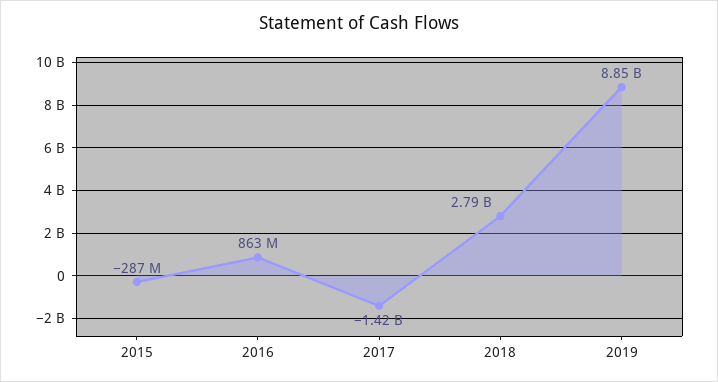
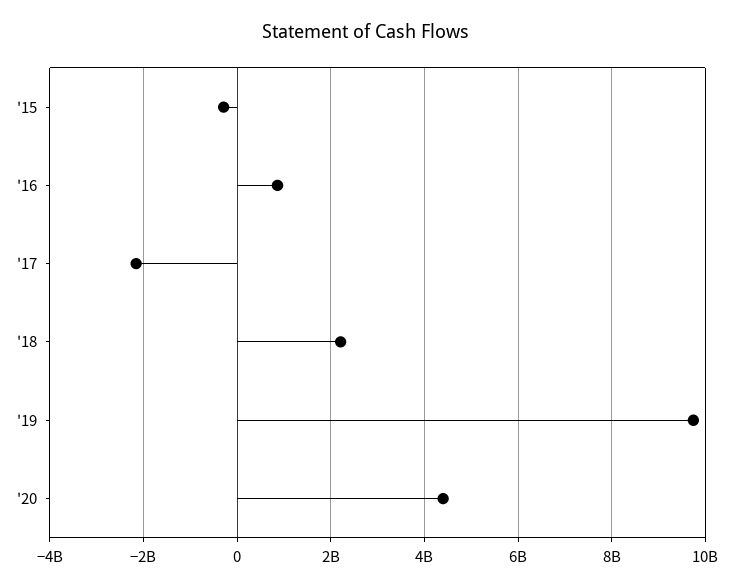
2017: -1420000000 -> -2200000000
2018: 2790000000 -> 2200000000
2019: 8850000000 -> 9800000000
'20: none -> 4400000000

